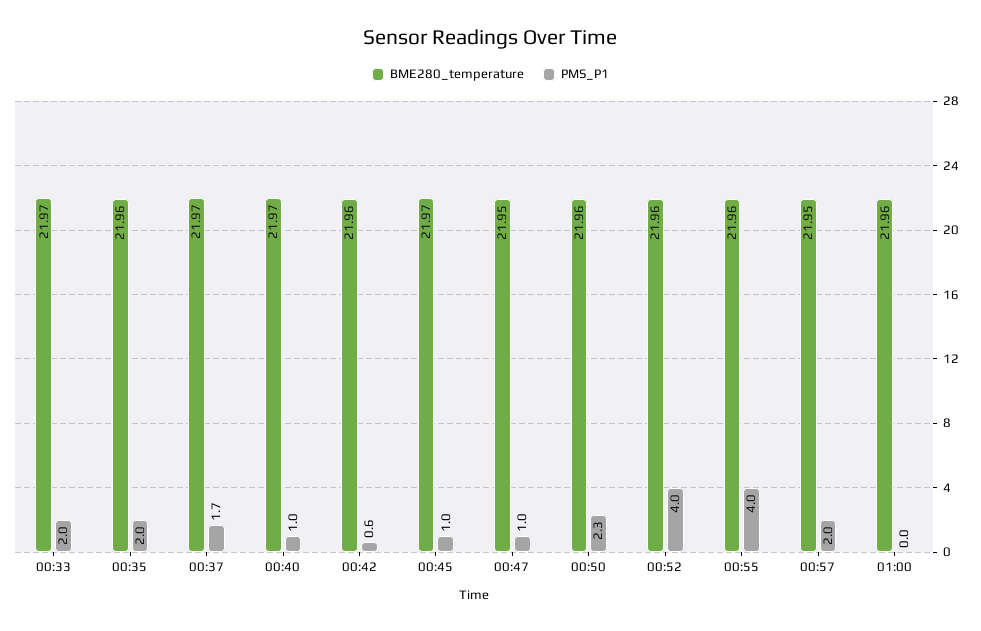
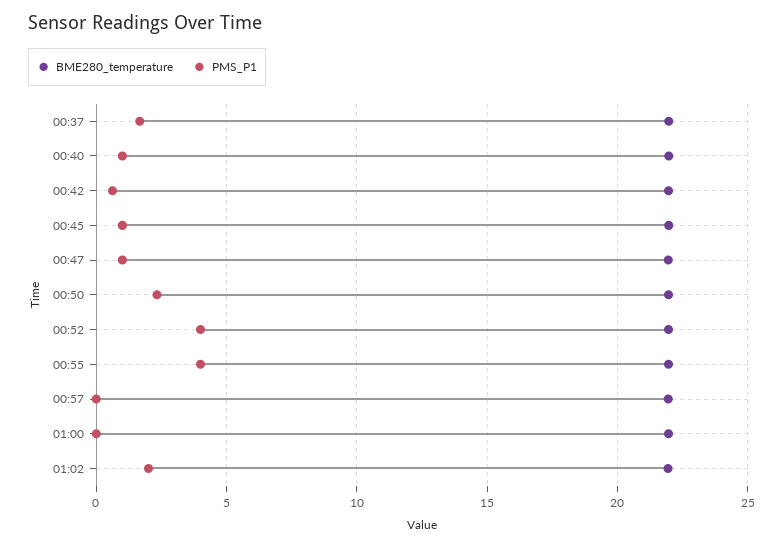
BME280_temperature, 00:33: 21.97 -> none
PMS_P1, 00:33: 2 -> none
BME280_temperature, 00:35: 21.96 -> none
PMS_P1, 00:35: 2 -> none
PMS_P1, 00:57: 2 -> 0
BME280_temperature, 01:02: none -> 22
PMS_P1, 01:02: none -> 2

